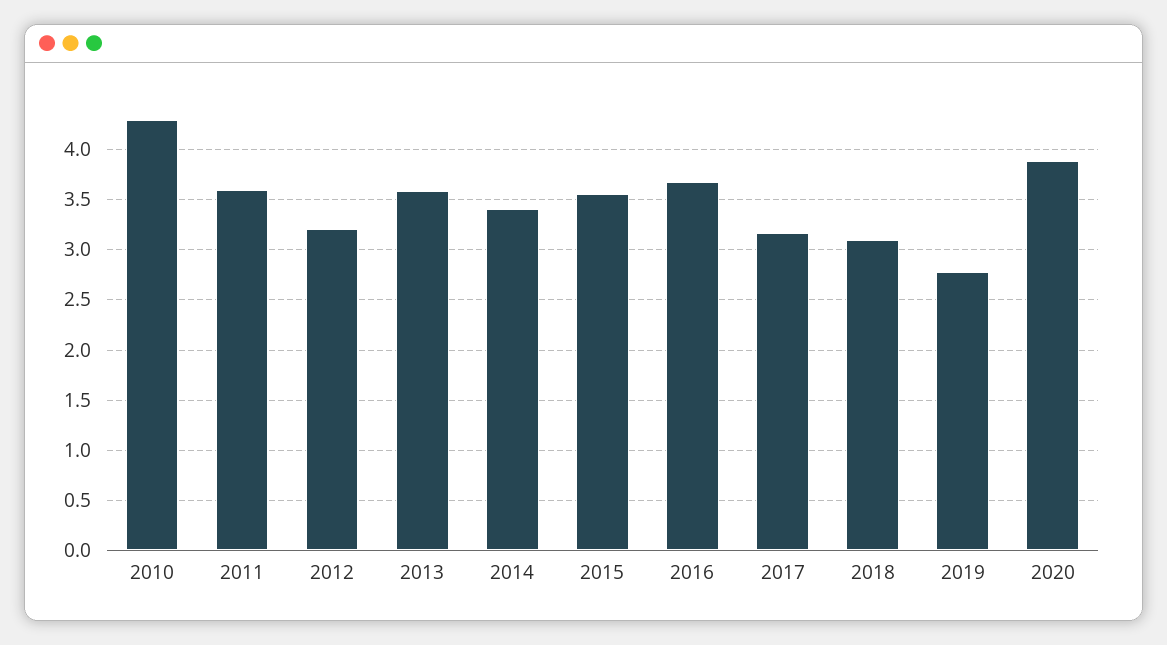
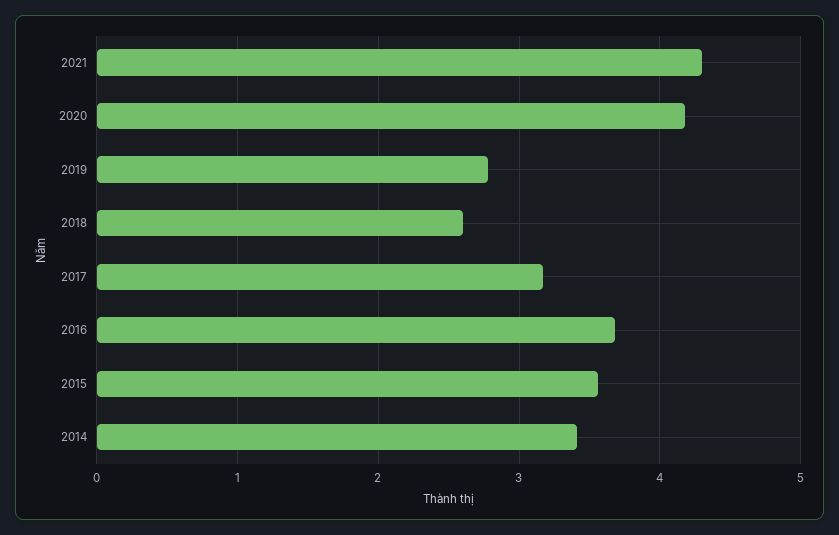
2010: 4.3 -> none
2011: 3.6 -> none
2012: 3.2 -> none
2013: 3.6 -> none
2018: 3.1 -> 2.6
2020: 3.9 -> 4.2
2021: none -> 4.3

